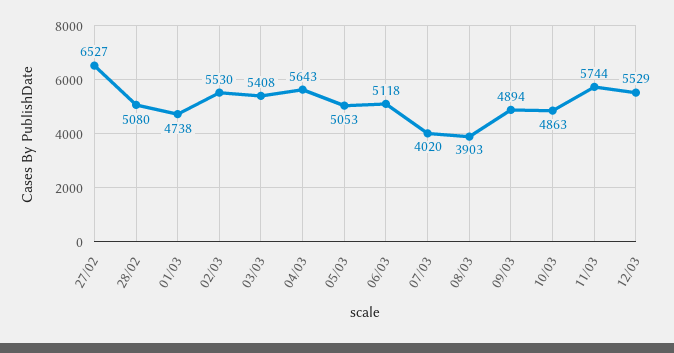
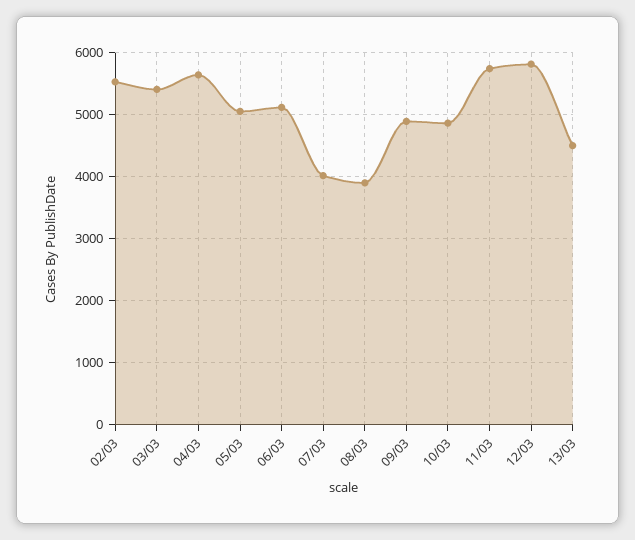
27/02: 6527 -> none
28/02: 5080 -> none
01/03: 4738 -> none
12/03: 5529 -> 5800
13/03: none -> 4500

